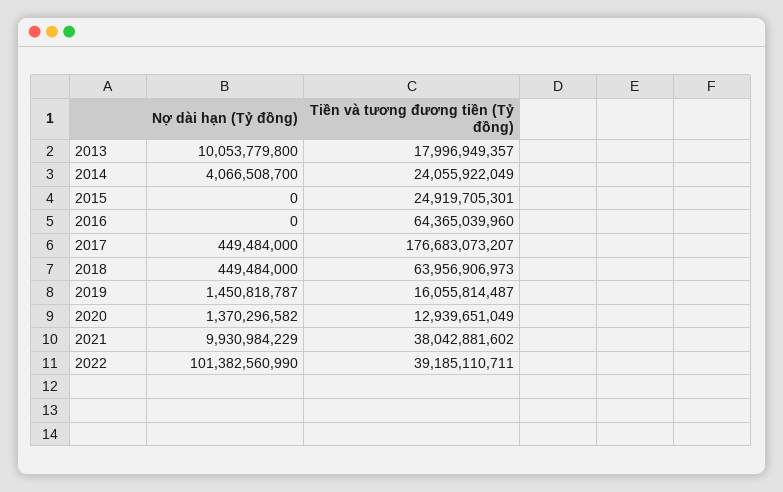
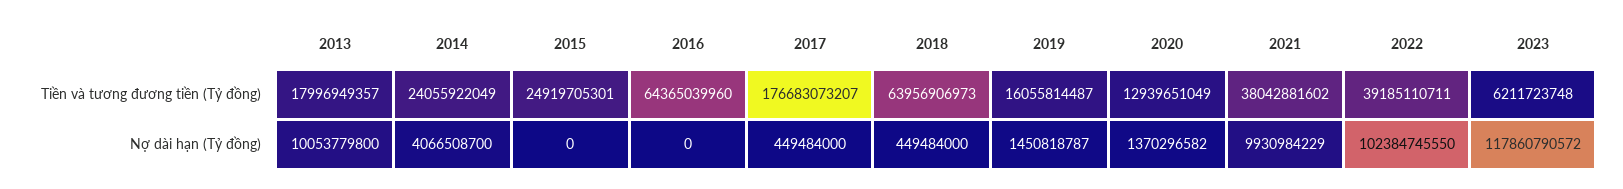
Nợ dài hạn (Tỷ đồng), 2022: 101382560990 -> 102384745550
Tiền và tương đương tiền (Tỷ đồng), 2023: none -> 6211723748
Nợ dài hạn (Tỷ đồng), 2023: none -> 117860790572

